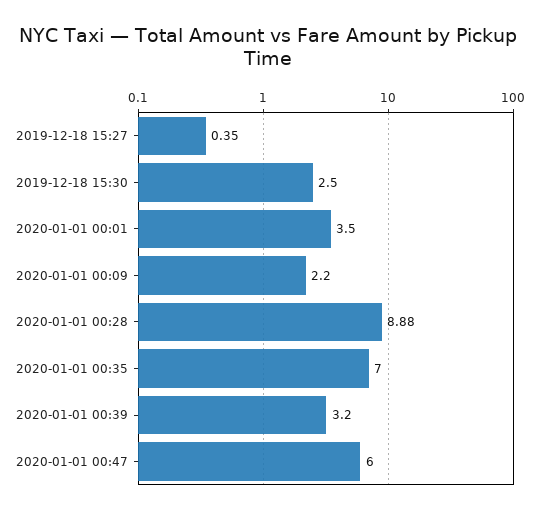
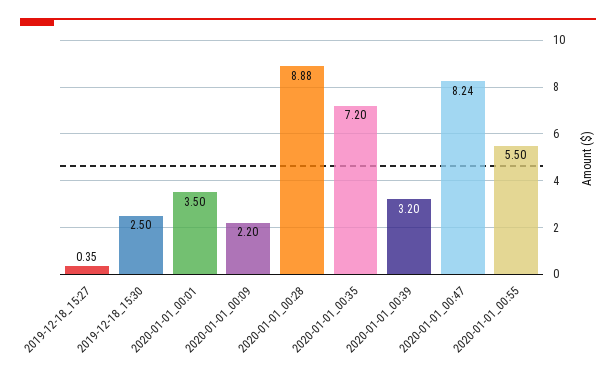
2020-01-01 00:35: 7 -> 7.2
2020-01-01 00:47: 6 -> 8.24
2020-01-01_00:55: none -> 5.5

